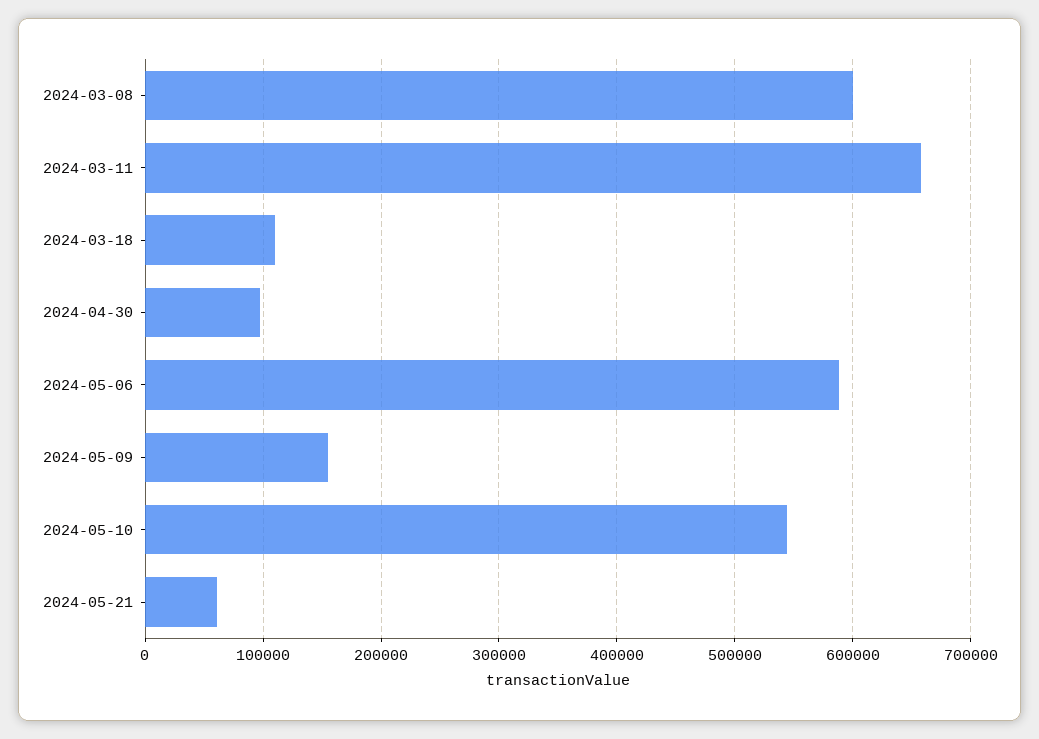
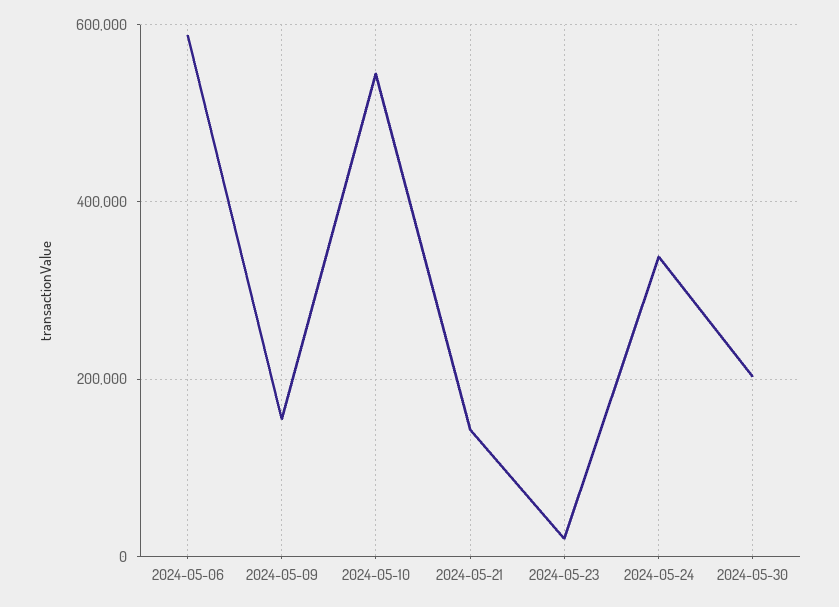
2024-03-08: 600000 -> none
2024-03-11: 660000 -> none
2024-03-18: 110000 -> none
2024-04-30: 100000 -> none
2024-05-21: 60000 -> 140000
2024-05-23: none -> 20000
2024-05-24: none -> 340000
2024-05-30: none -> 200000

